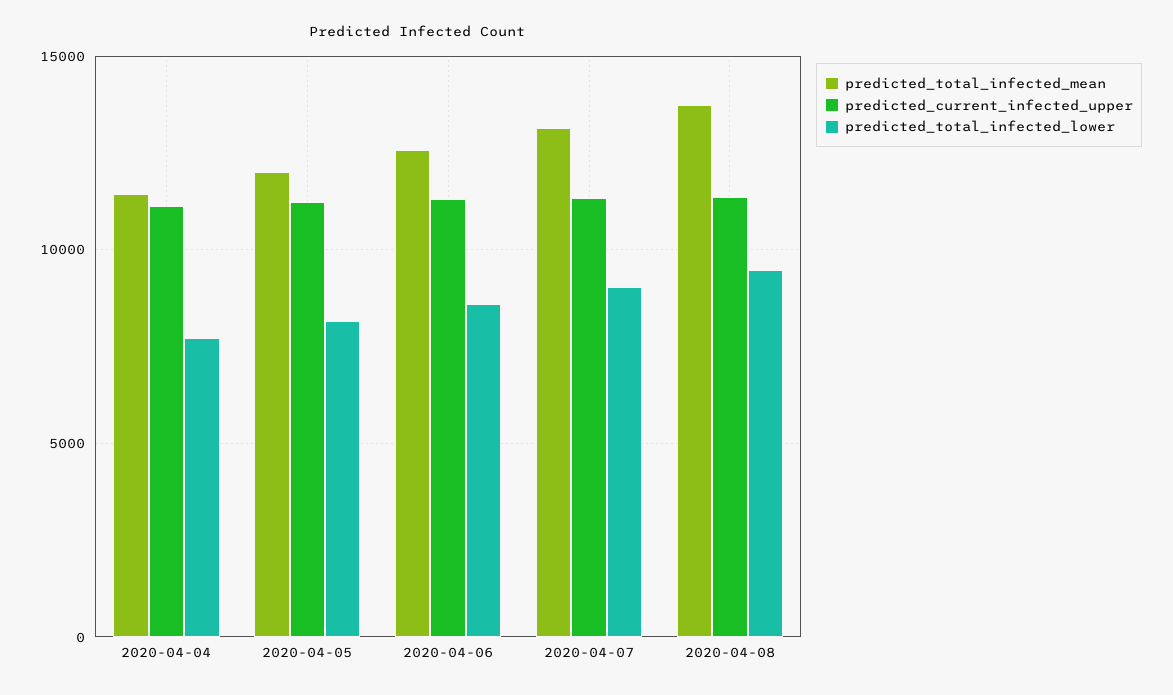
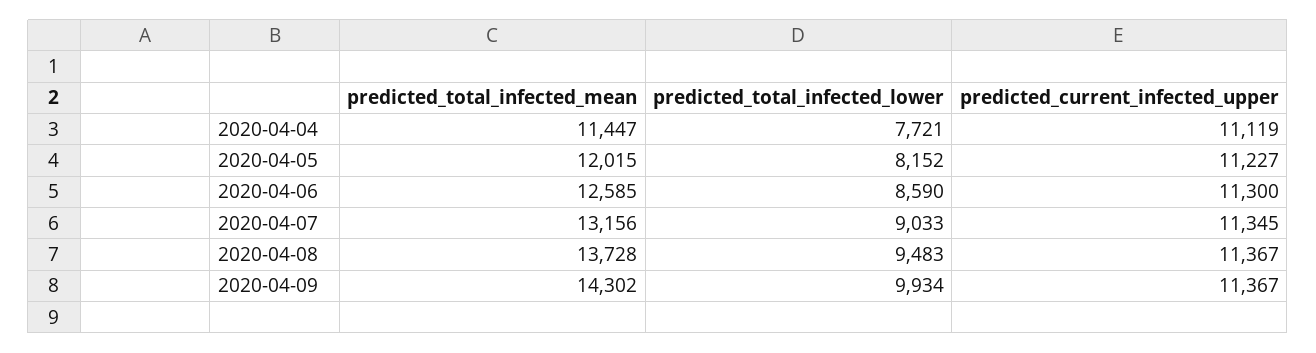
predicted_total_infected_mean, 2020-04-09: none -> 14302
predicted_total_infected_lower, 2020-04-09: none -> 9934
predicted_current_infected_upper, 2020-04-09: none -> 11367

